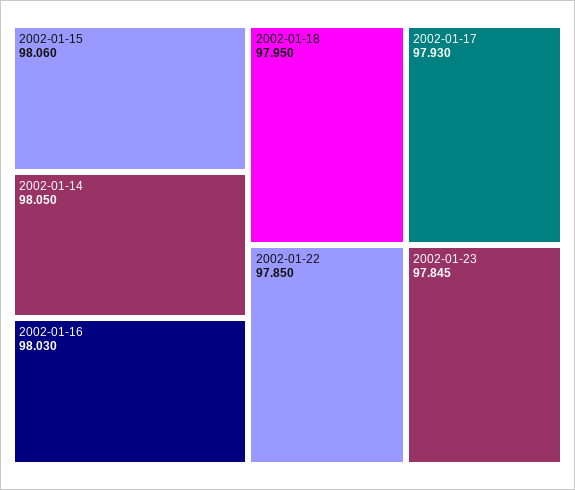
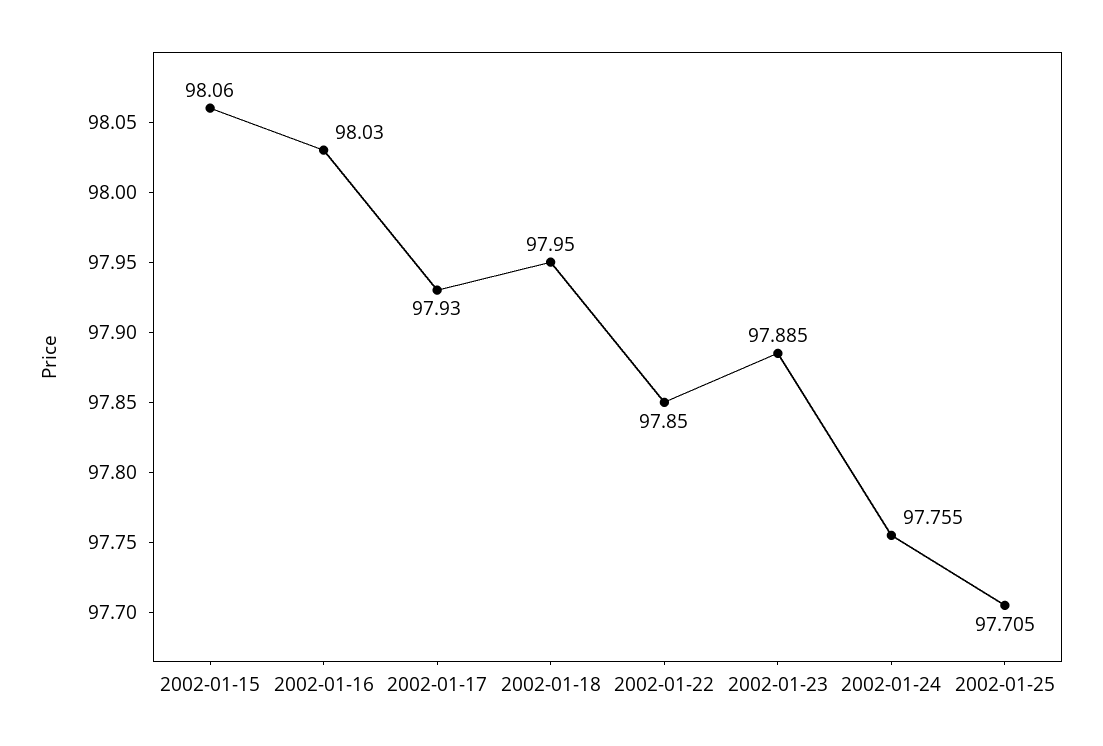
2002-01-14: 98.05 -> none
2002-01-23: 97.845 -> 97.885
2002-01-24: none -> 97.755
2002-01-25: none -> 97.705

